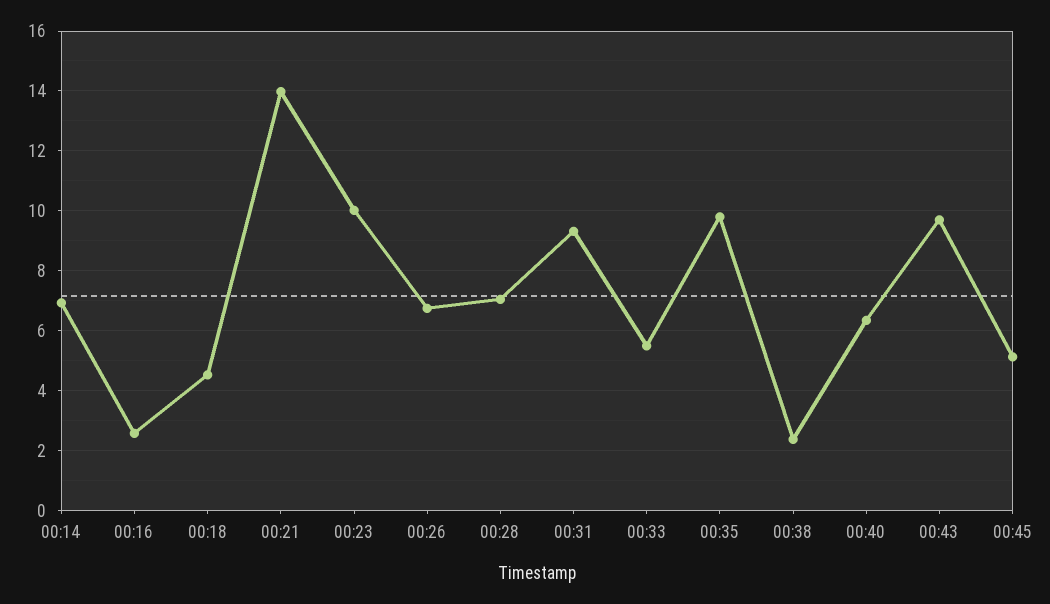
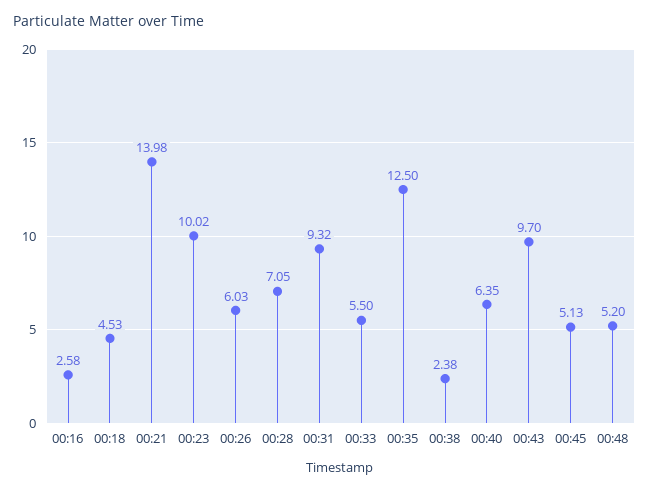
00:14: 7 -> none
00:26: 6.75 -> 6.03
00:35: 9.75 -> 12.5
00:48: none -> 5.2

